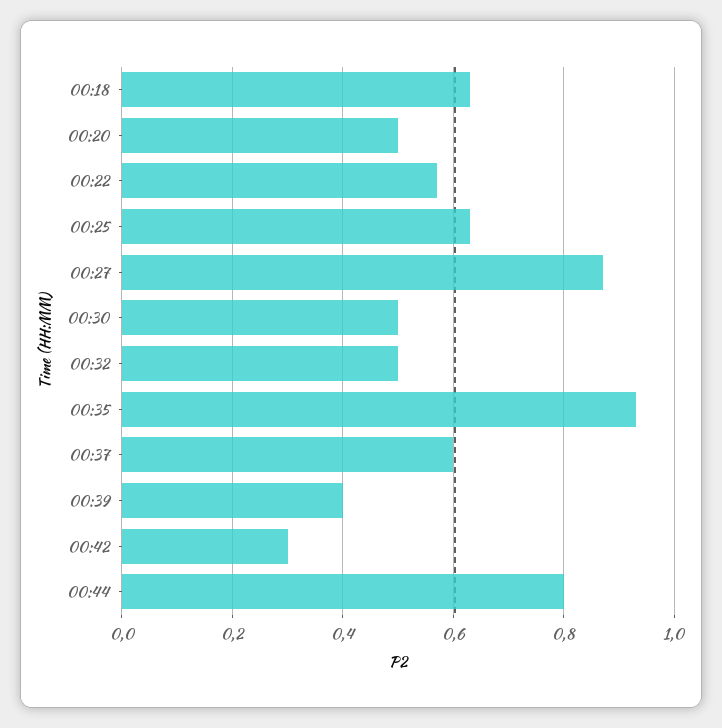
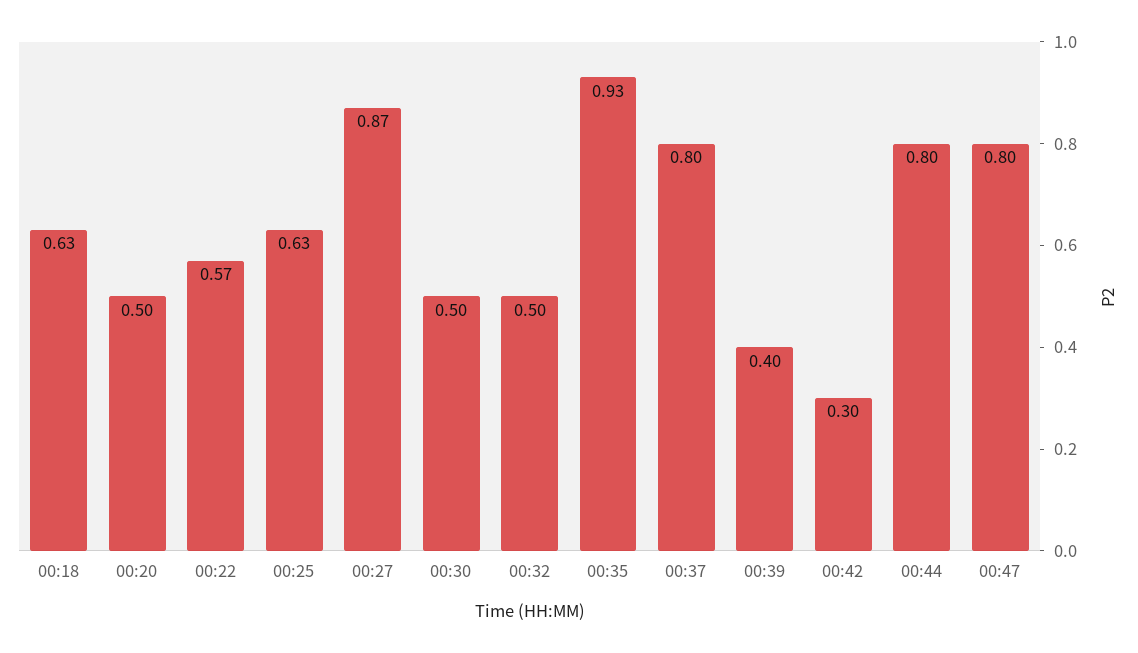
00:37: 0.6 -> 0.8
00:47: none -> 0.8

